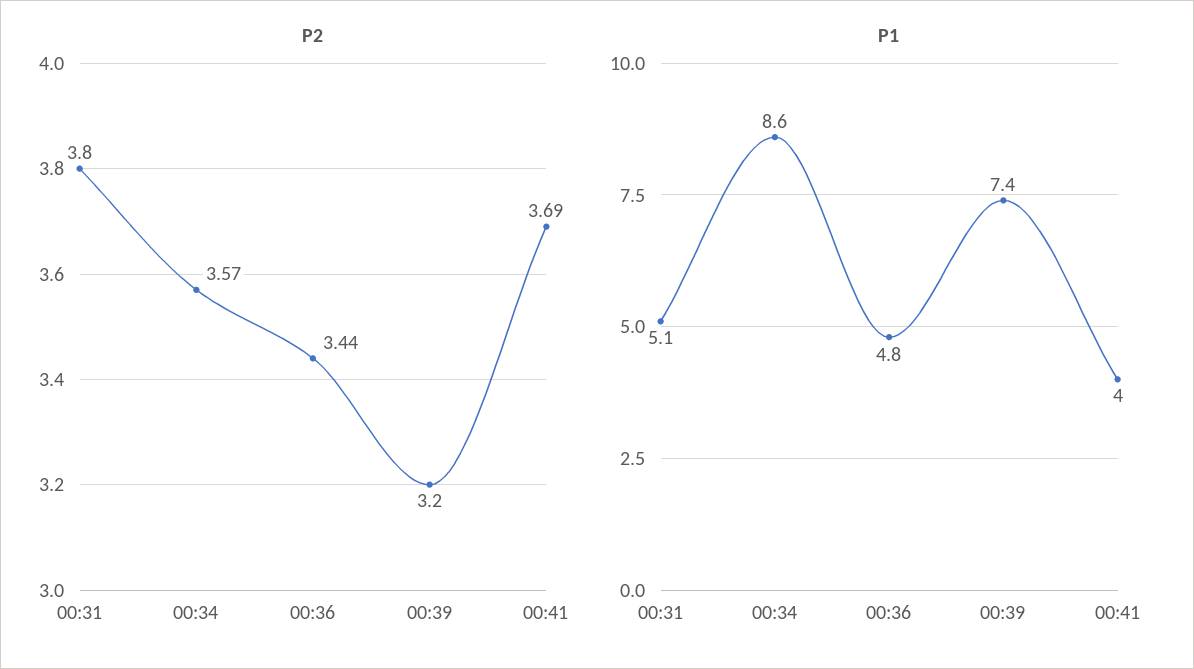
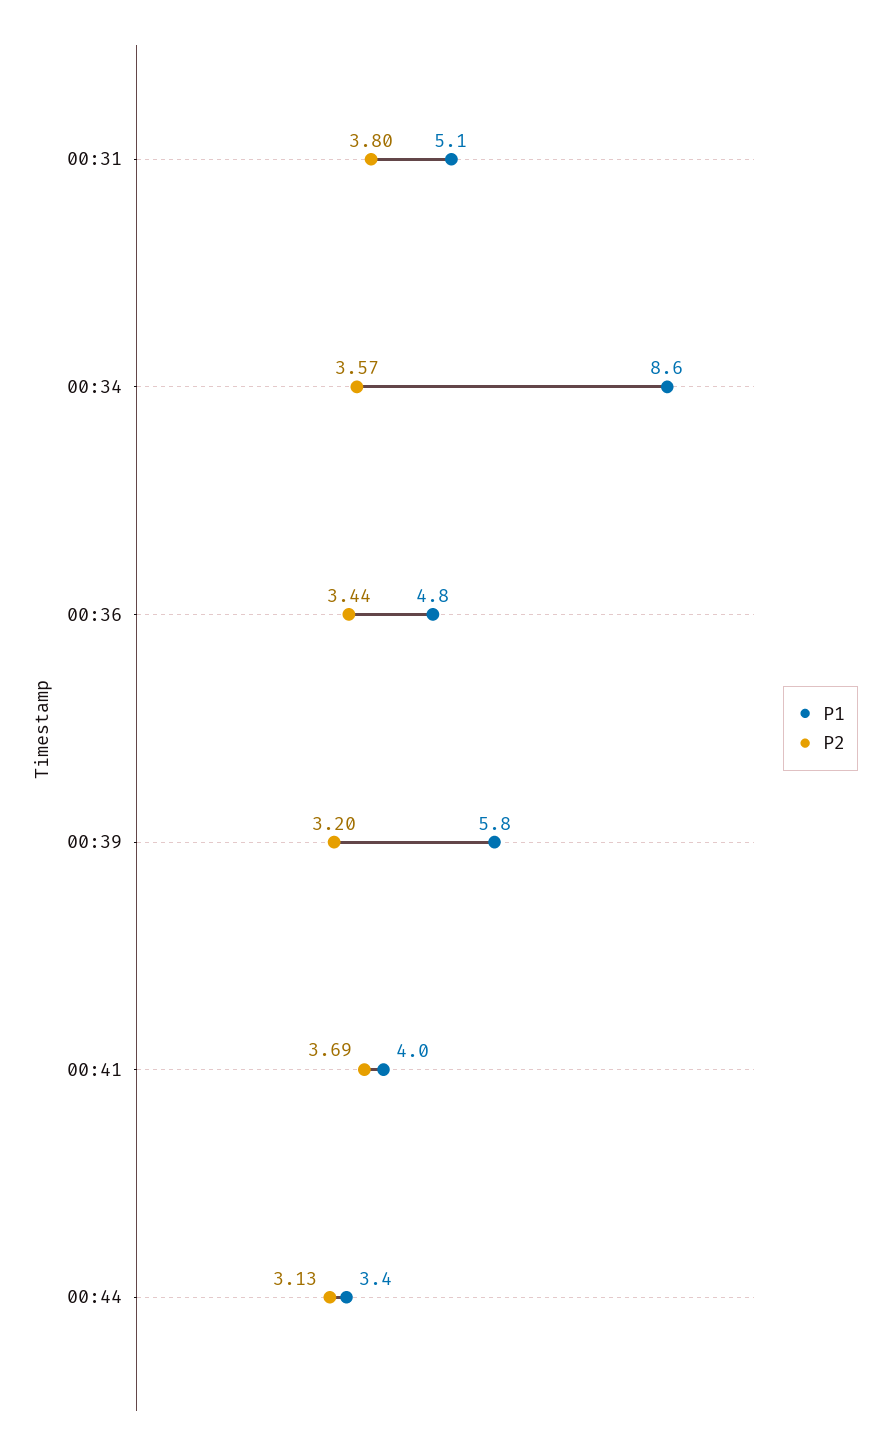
P1, 00:39: 7.4 -> 5.8
P1, 00:44: none -> 3.4
P2, 00:44: none -> 3.13

